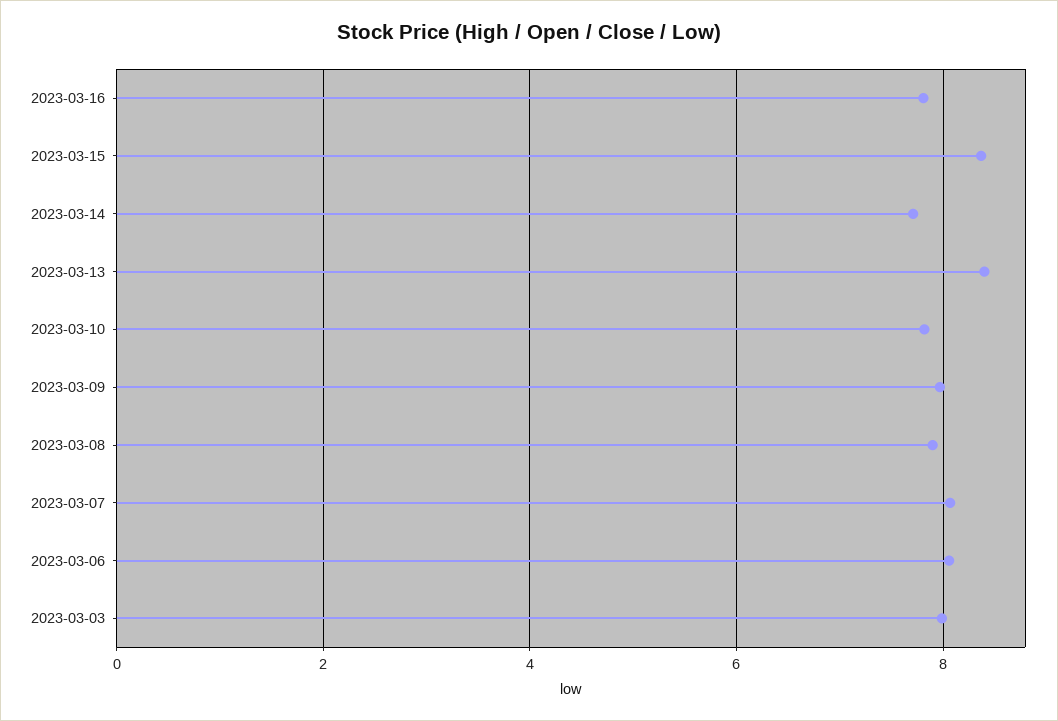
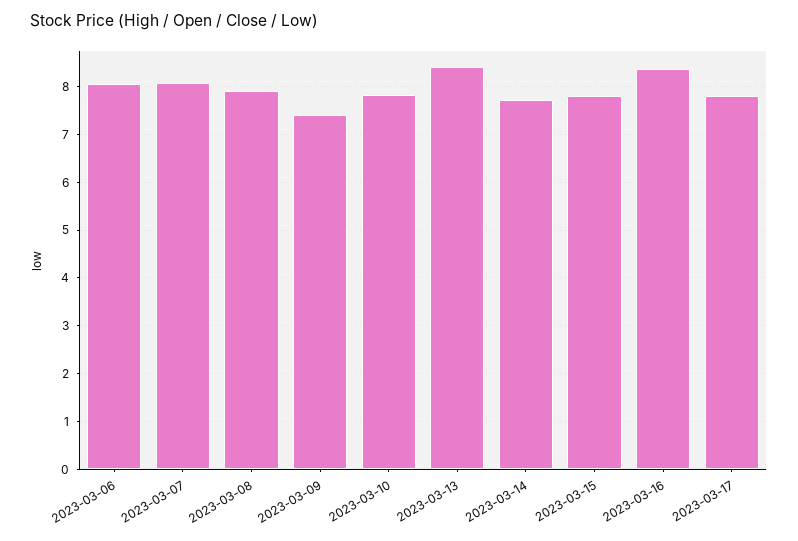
2023-03-16: 7.8 -> 8.4
2023-03-15: 8.4 -> 7.8
2023-03-09: 8 -> 7.4
2023-03-03: 8 -> none
2023-03-17: none -> 7.8

